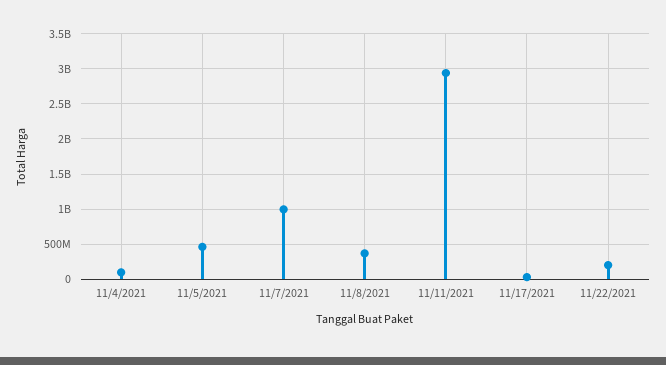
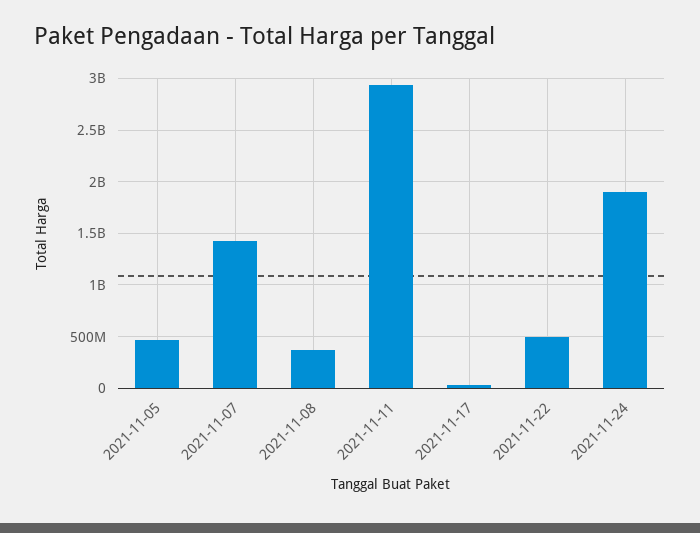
11/4/2021: 100000000 -> none
11/7/2021: 1000000000 -> 1400000000
11/22/2021: 200000000 -> 500000000
2021-11-24: none -> 1900000000

